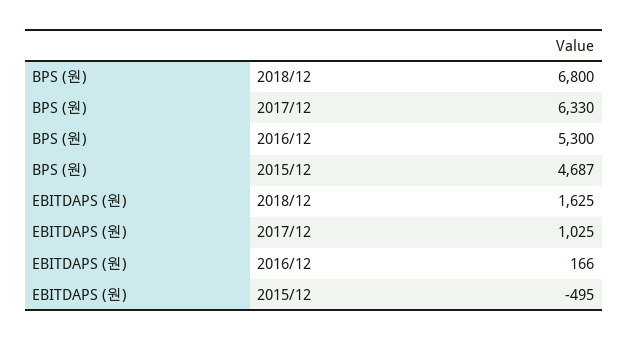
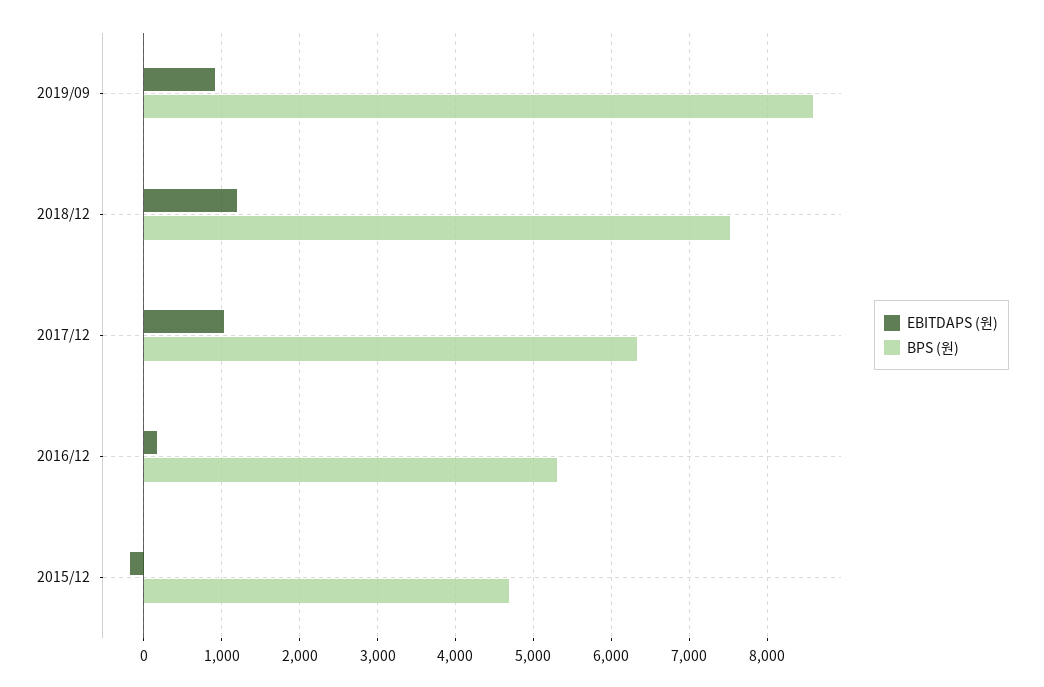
BPS (원), 2018/12: 6800 -> 7500
EBITDAPS (원), 2018/12: 1625 -> 1200
EBITDAPS (원), 2015/12: -495 -> -200
EBITDAPS (원), 2019/09: none -> 900
BPS (원), 2019/09: none -> 8600

